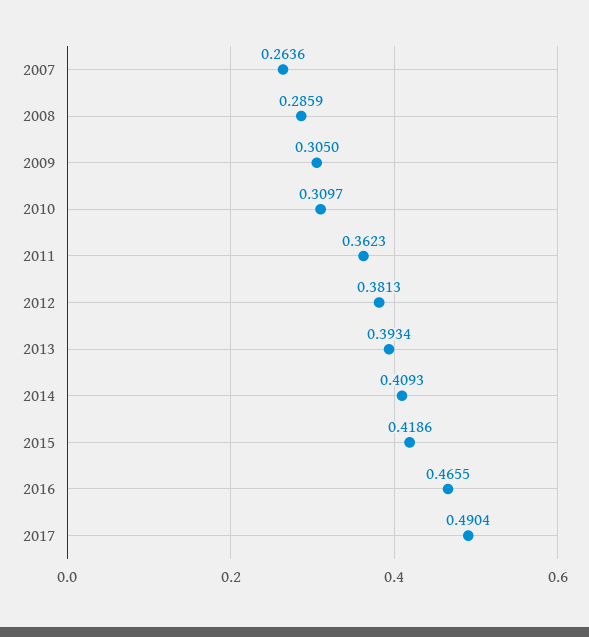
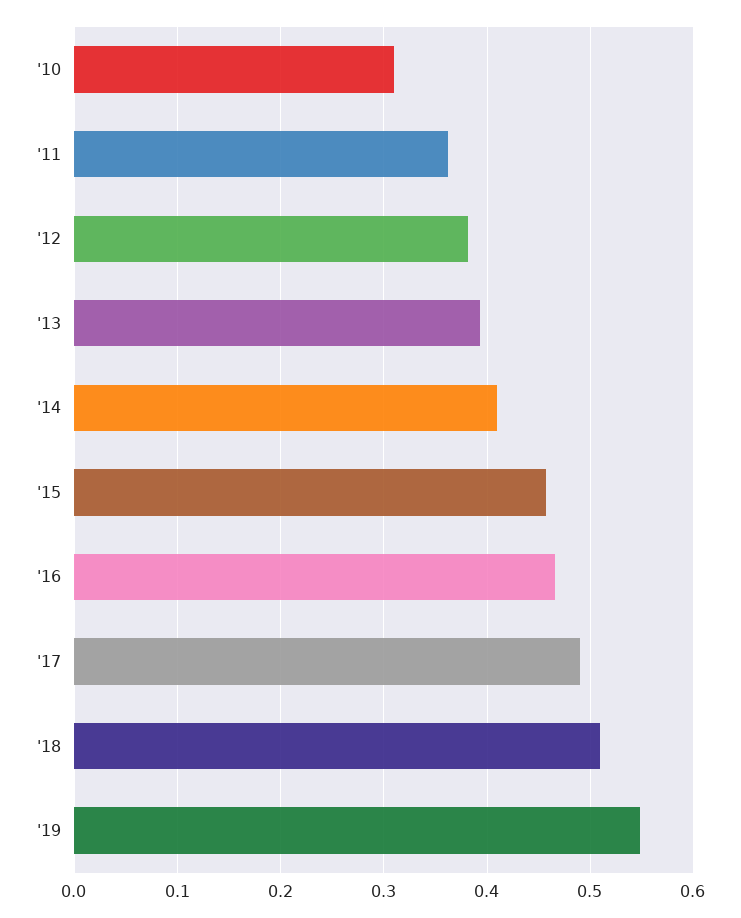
2007: 0.2636 -> none
2008: 0.2859 -> none
2009: 0.305 -> none
2015: 0.4186 -> 0.46
'18: none -> 0.51
'19: none -> 0.55

